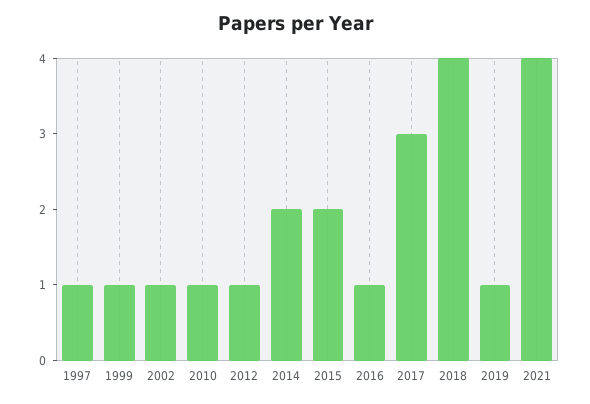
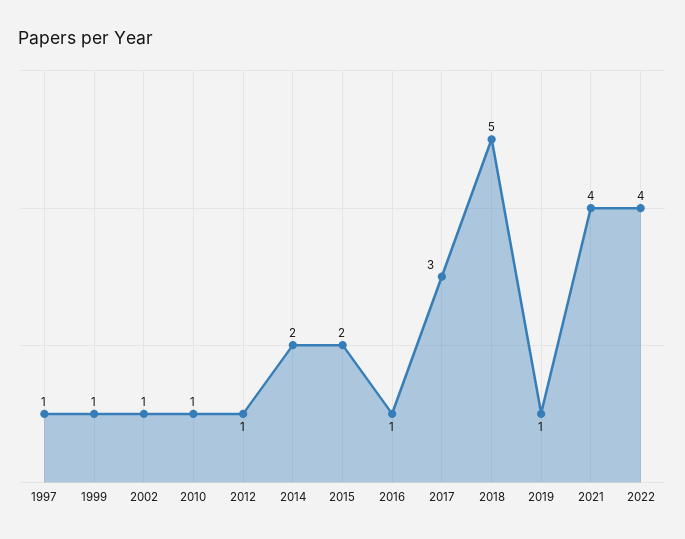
2018: 4 -> 5
2022: none -> 4

